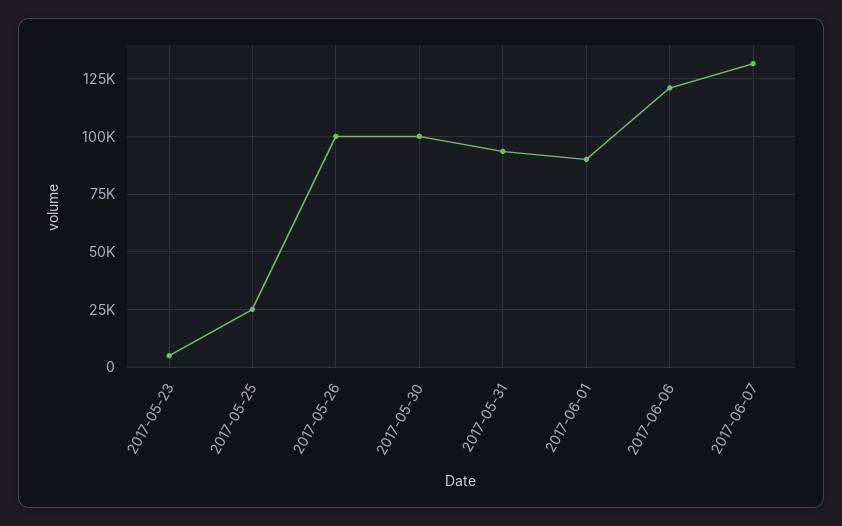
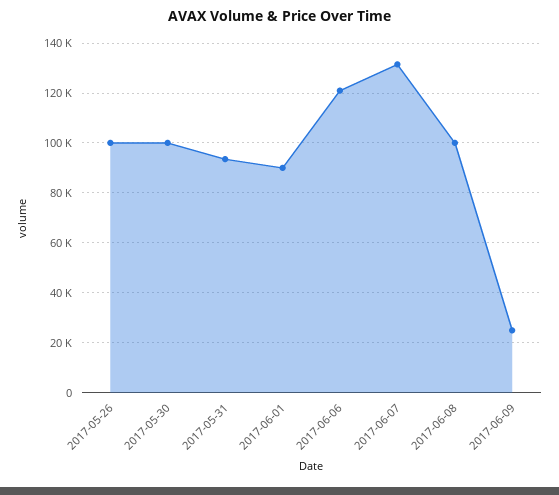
2017-05-23: 5000 -> none
2017-05-25: 25000 -> none
2017-06-08: none -> 100000
2017-06-09: none -> 25000

